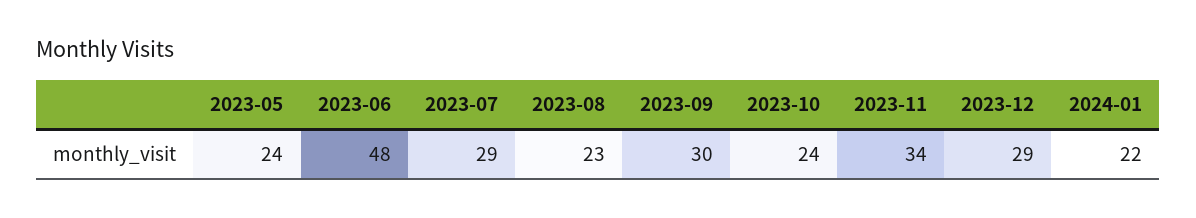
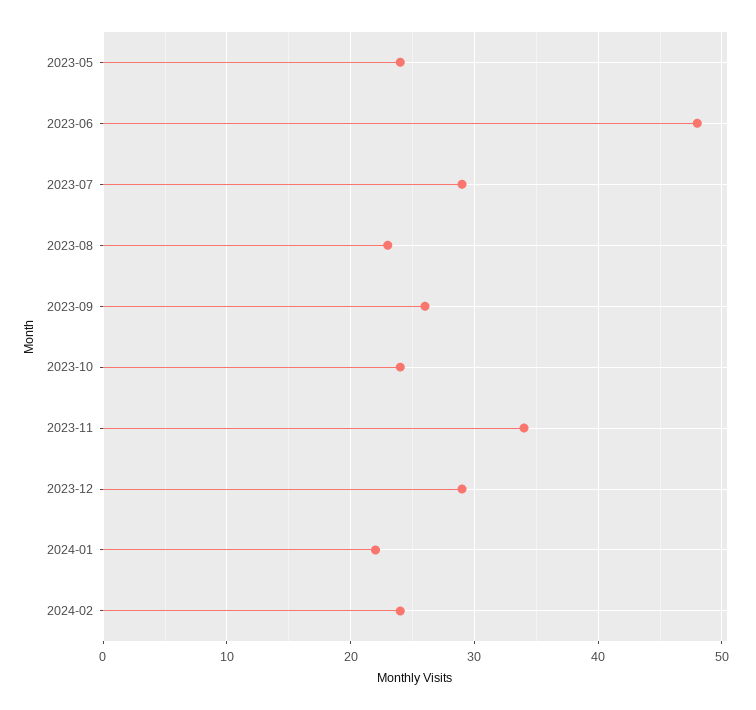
2023-09: 30 -> 26
2024-02: none -> 24

